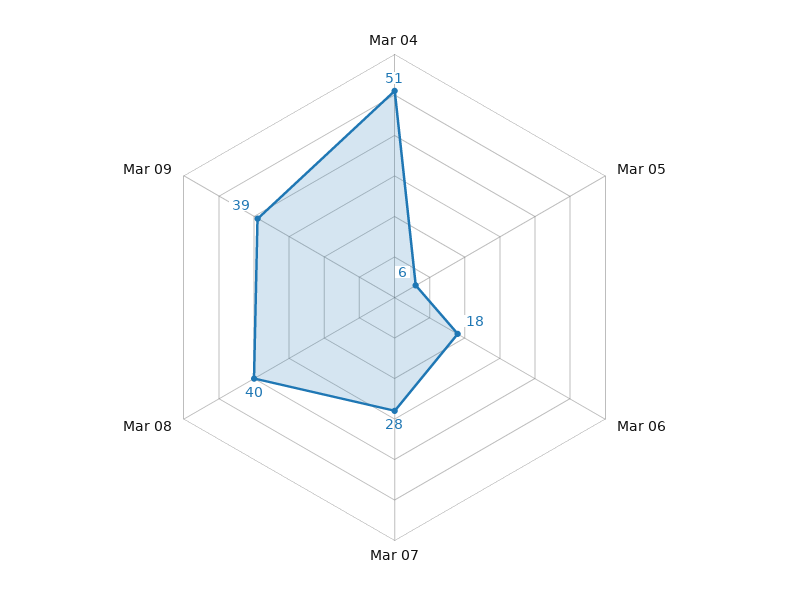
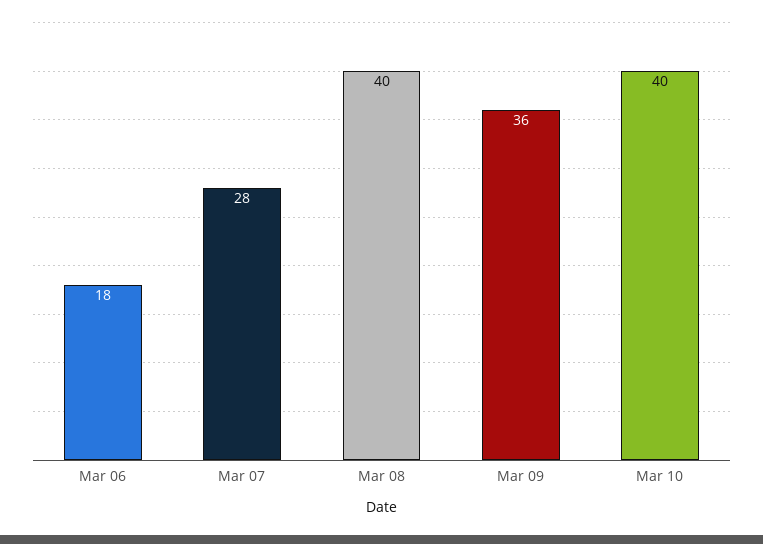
Mar 04: 51 -> none
Mar 05: 6 -> none
Mar 09: 39 -> 36
Mar 10: none -> 40

